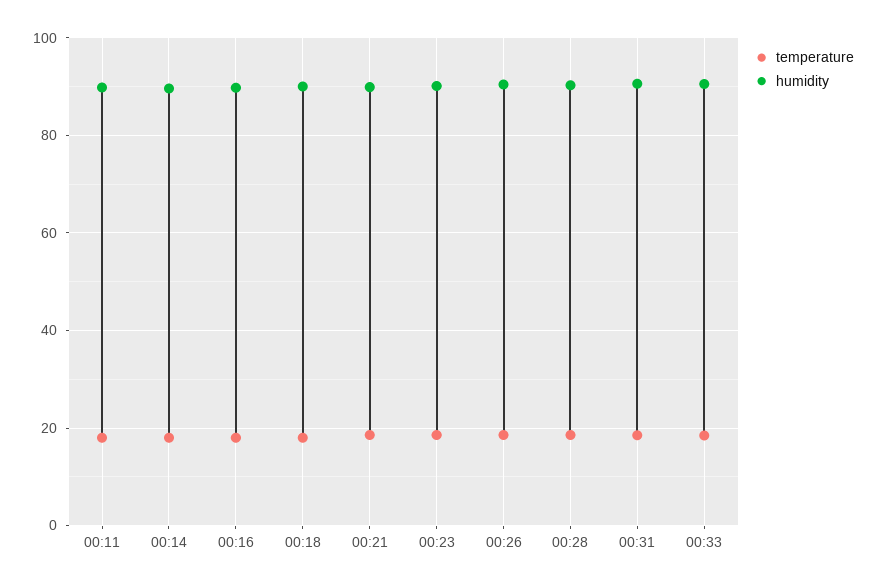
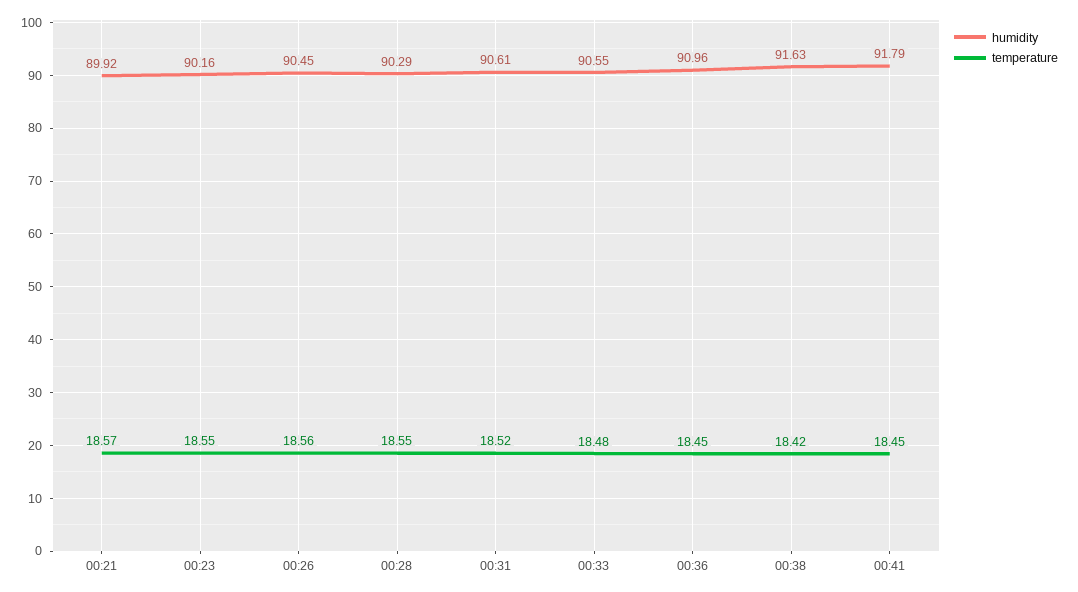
temperature, 00:11: 18 -> none
humidity, 00:11: 90 -> none
temperature, 00:14: 18 -> none
humidity, 00:14: 90 -> none
temperature, 00:16: 18 -> none
humidity, 00:16: 90 -> none
temperature, 00:18: 18 -> none
humidity, 00:18: 90 -> none
humidity, 00:36: none -> 90.96
temperature, 00:36: none -> 18.45
humidity, 00:38: none -> 91.63
temperature, 00:38: none -> 18.42
humidity, 00:41: none -> 91.79
temperature, 00:41: none -> 18.45

